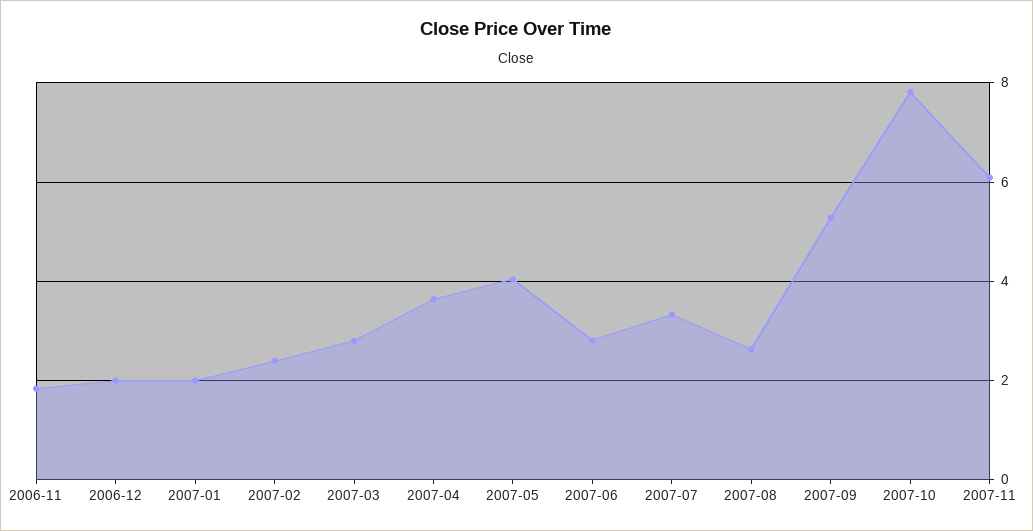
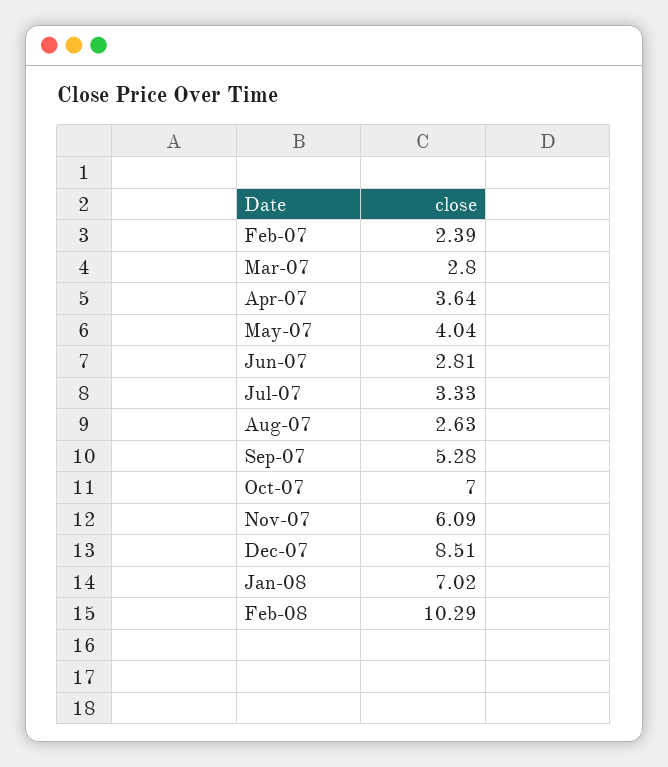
2006-11: 1.8 -> none
2006-12: 2 -> none
2007-01: 2 -> none
2007-10: 7.8 -> 7
Dec-07: none -> 8.51
Jan-08: none -> 7.02
Feb-08: none -> 10.29

